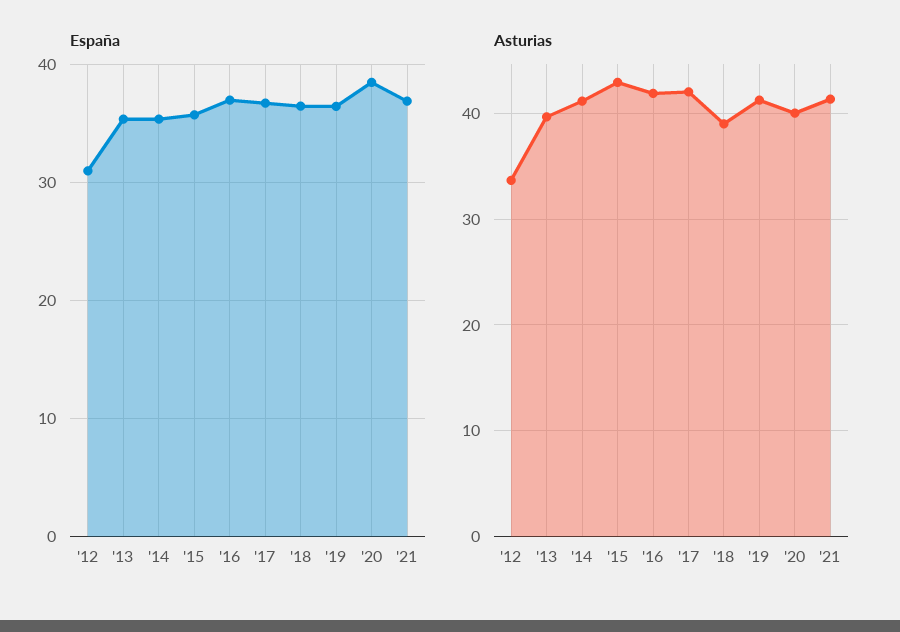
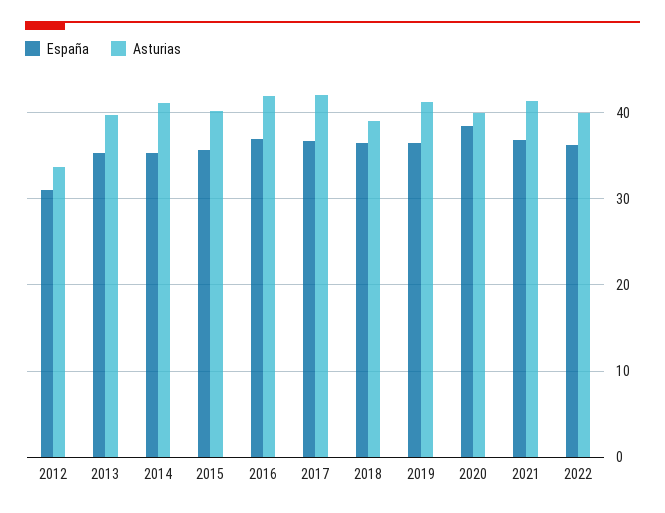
Asturias, '15: 43 -> 40
España, 2022: none -> 36
Asturias, 2022: none -> 40

